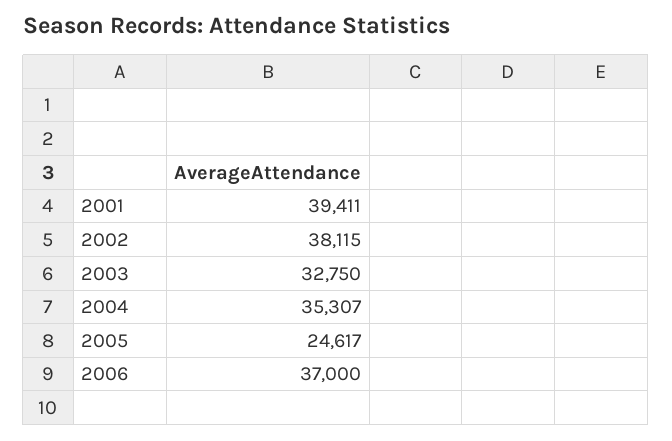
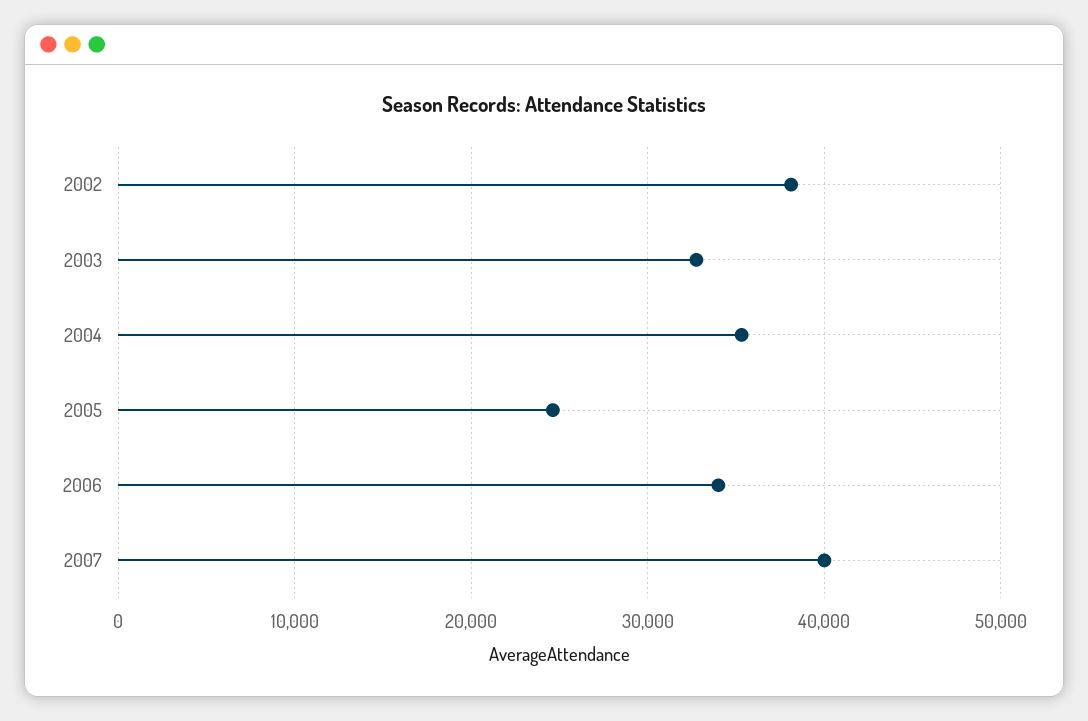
2001: 39411 -> none
2006: 37000 -> 34000
2007: none -> 40000

